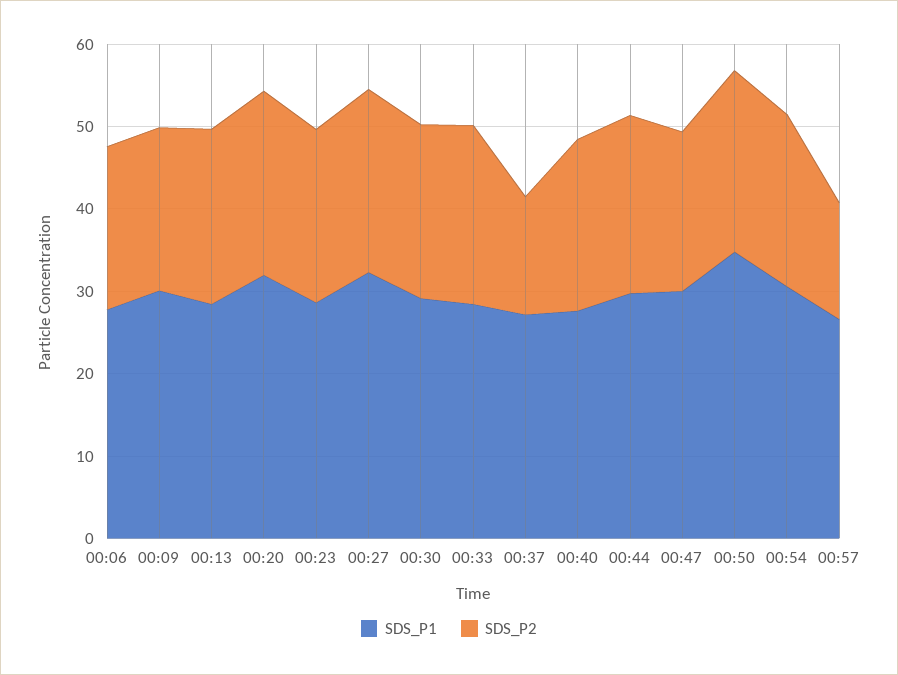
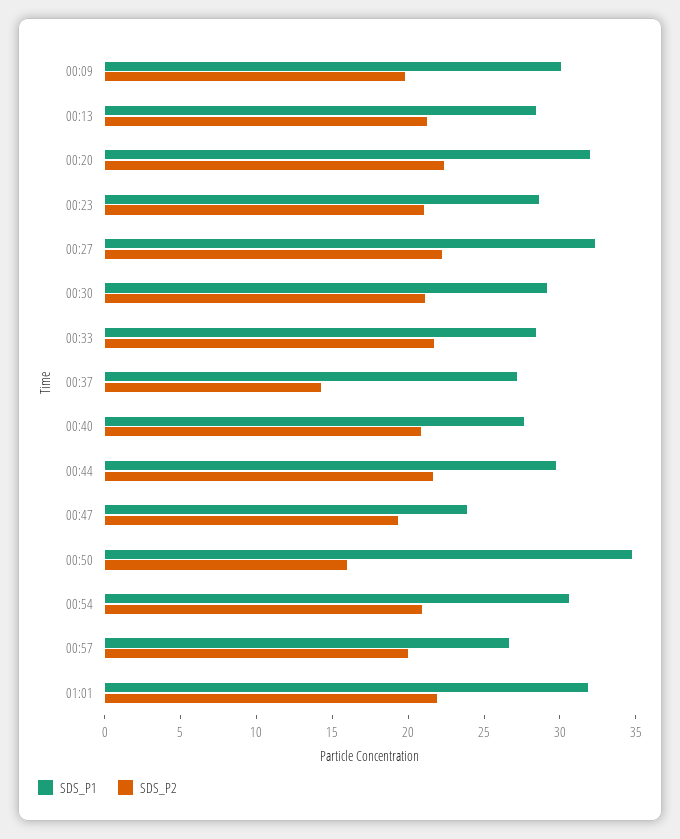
SDS_P1, 00:06: 28 -> none
SDS_P2, 00:06: 20 -> none
SDS_P1, 00:47: 30 -> 24
SDS_P2, 00:50: 22 -> 16
SDS_P2, 00:57: 14 -> 20
SDS_P1, 01:01: none -> 32
SDS_P2, 01:01: none -> 22

